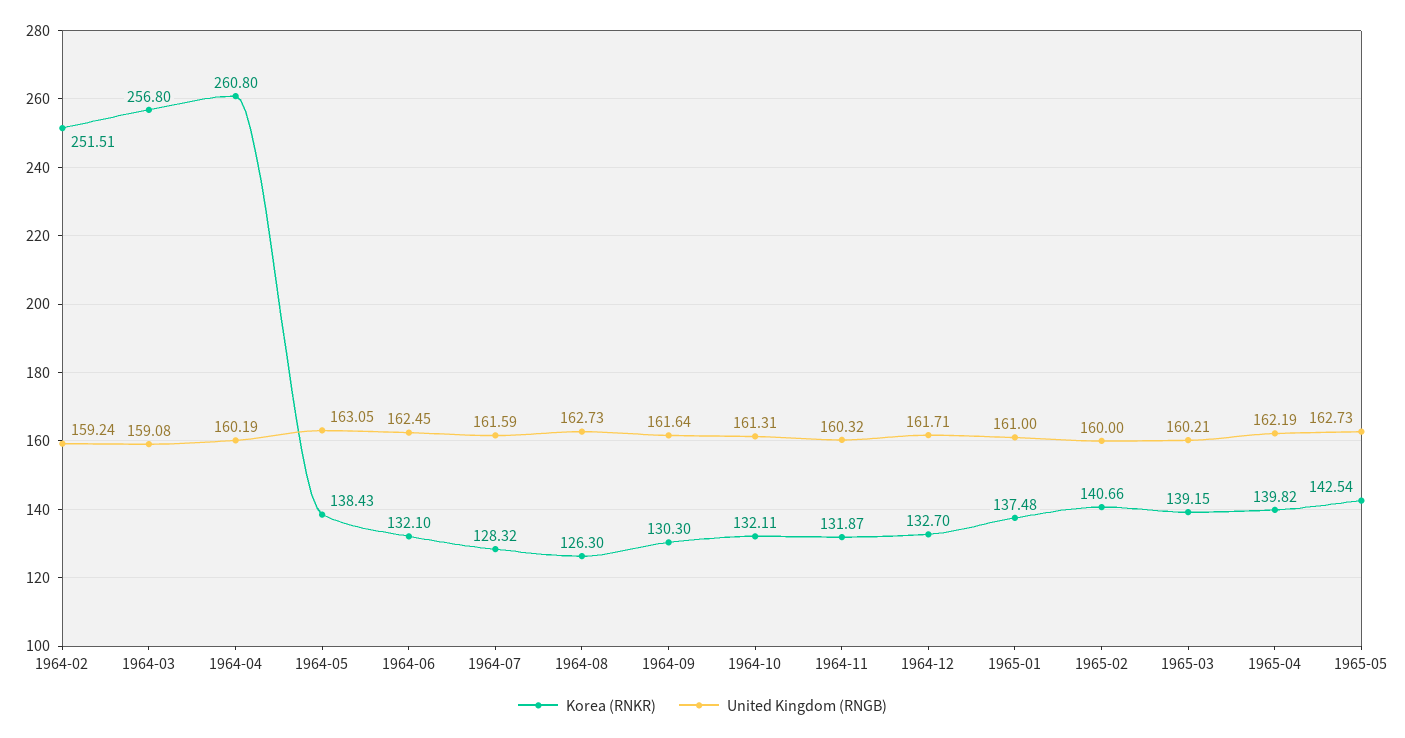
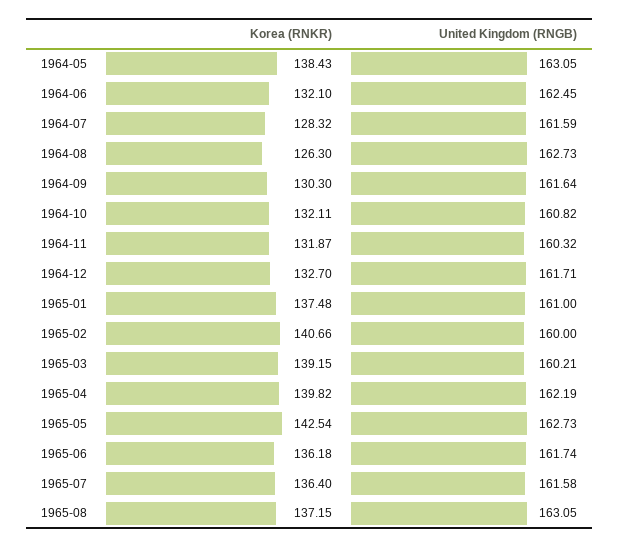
Korea (RNKR), 1964-02: 251.51 -> none
United Kingdom (RNGB), 1964-02: 159.24 -> none
Korea (RNKR), 1964-03: 256.8 -> none
United Kingdom (RNGB), 1964-03: 159.08 -> none
Korea (RNKR), 1964-04: 260.8 -> none
United Kingdom (RNGB), 1964-04: 160.19 -> none
United Kingdom (RNGB), 1964-10: 161.31 -> 160.82
Korea (RNKR), 1965-06: none -> 136.18
United Kingdom (RNGB), 1965-06: none -> 161.74
Korea (RNKR), 1965-07: none -> 136.4
United Kingdom (RNGB), 1965-07: none -> 161.58
Korea (RNKR), 1965-08: none -> 137.15
United Kingdom (RNGB), 1965-08: none -> 163.05

